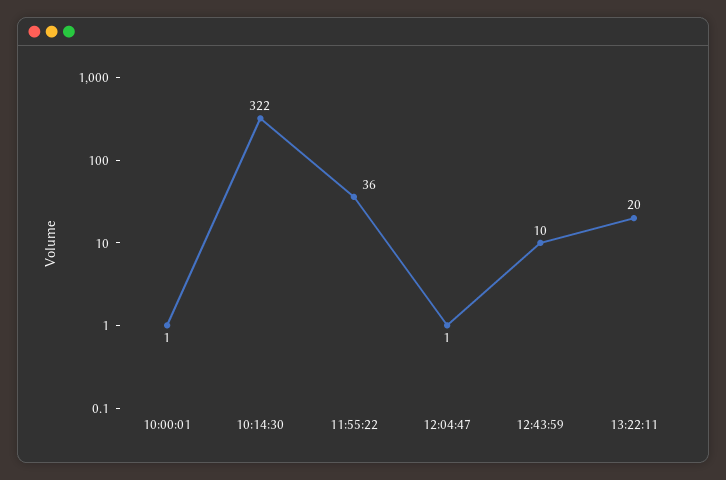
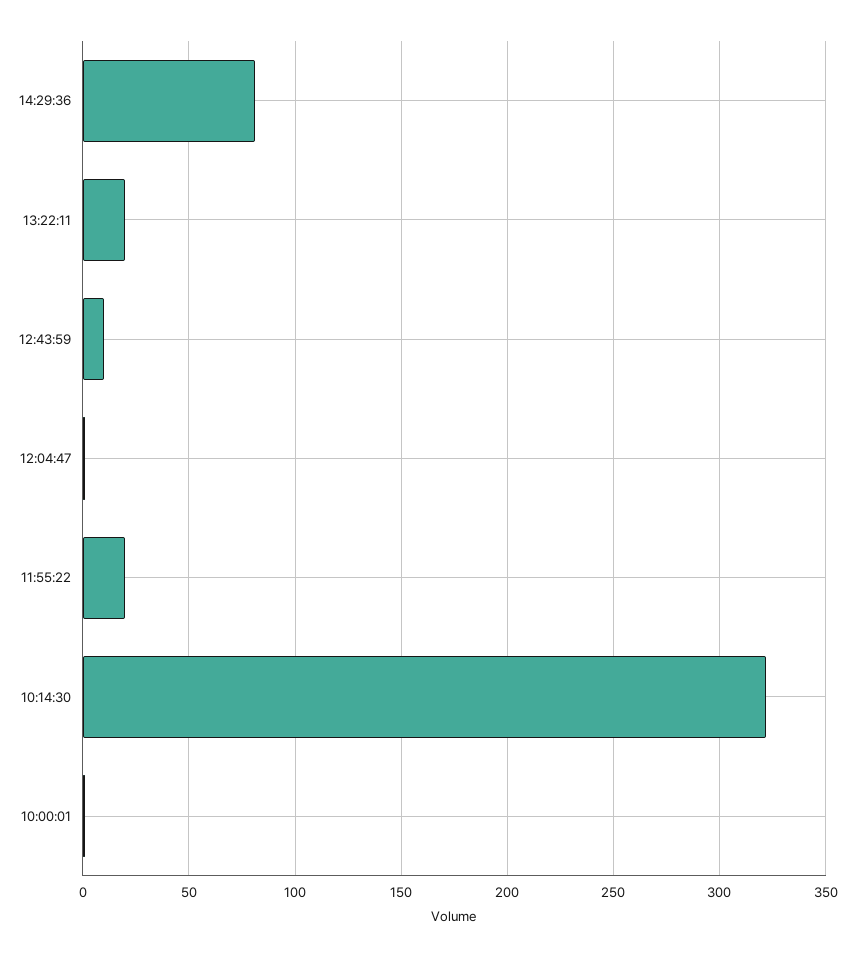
11:55:22: 36 -> 20
14:29:36: none -> 80

